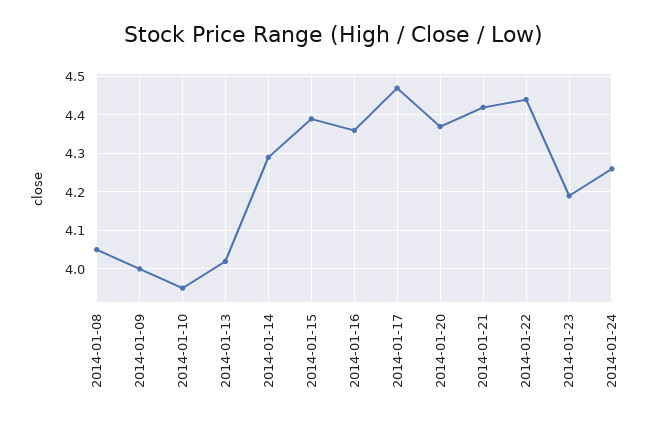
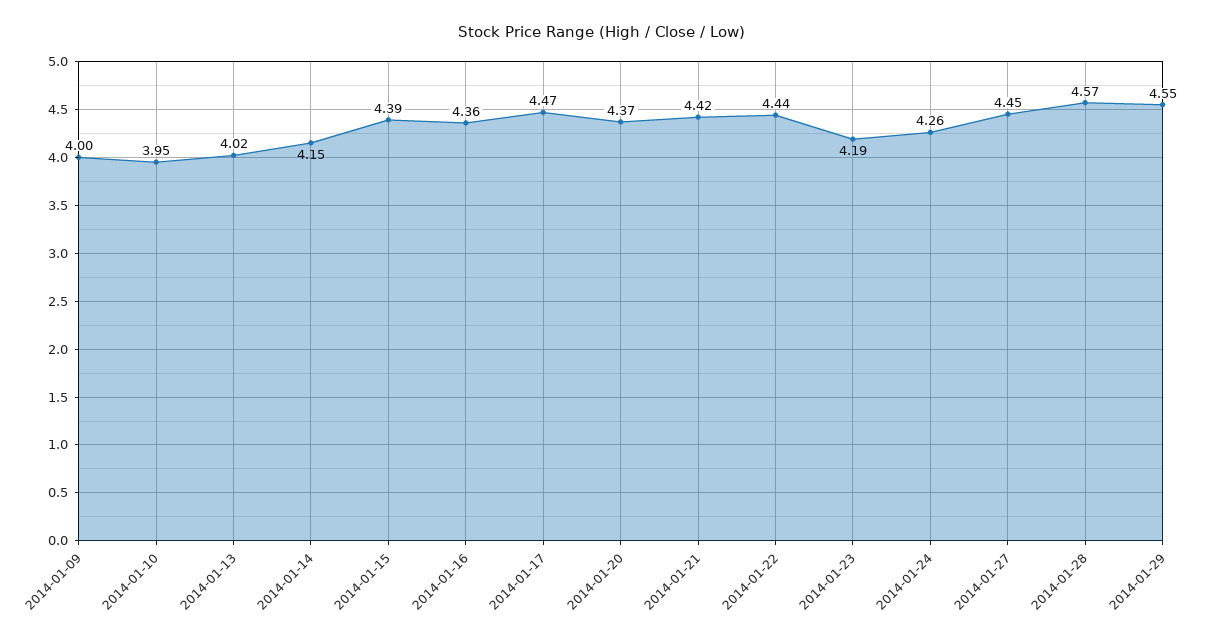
2014-01-08: 4.05 -> none
2014-01-14: 4.3 -> 4.15
2014-01-27: none -> 4.45
2014-01-28: none -> 4.57
2014-01-29: none -> 4.55

